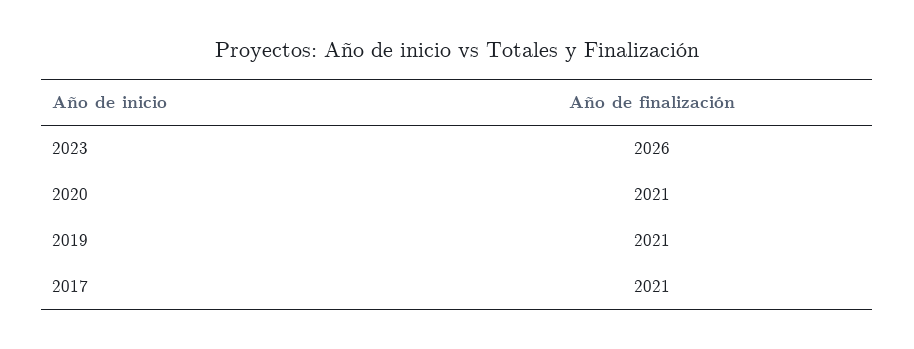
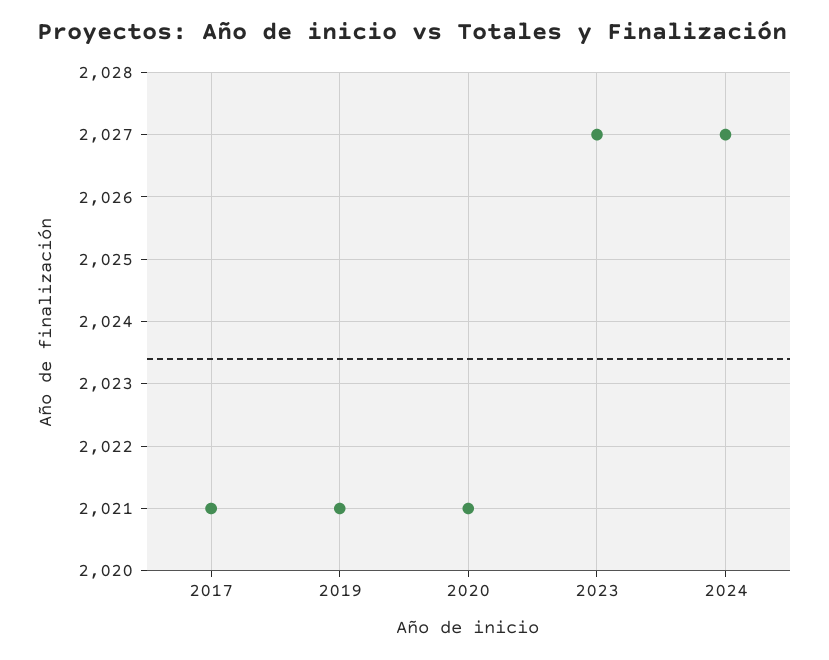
2023: 2026 -> 2027
2024: none -> 2027

